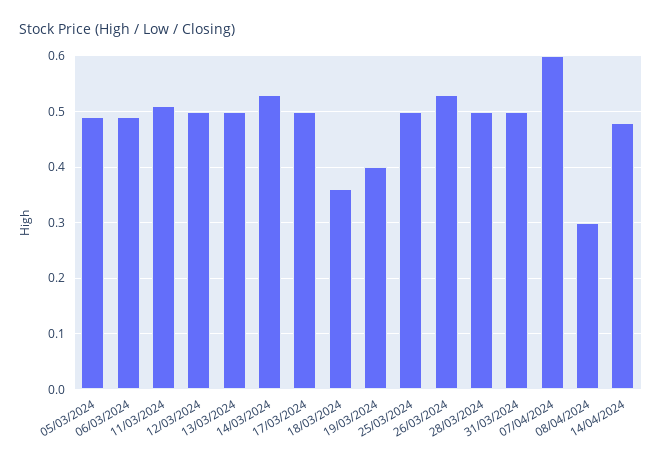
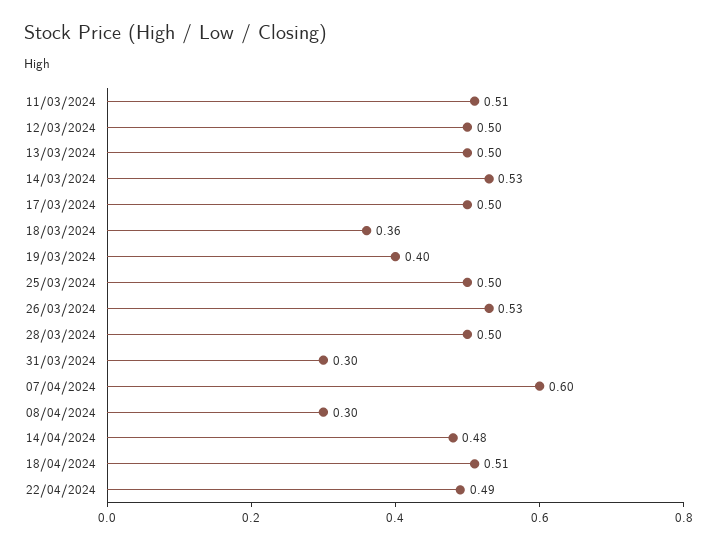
05/03/2024: 0.5 -> none
06/03/2024: 0.5 -> none
31/03/2024: 0.5 -> 0.3
18/04/2024: none -> 0.51
22/04/2024: none -> 0.49

